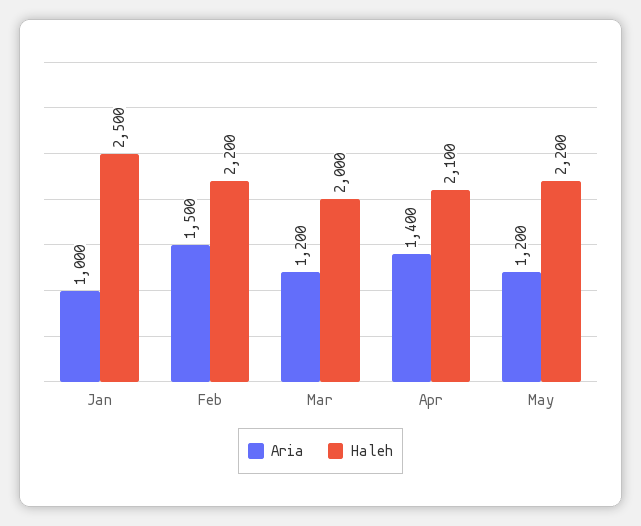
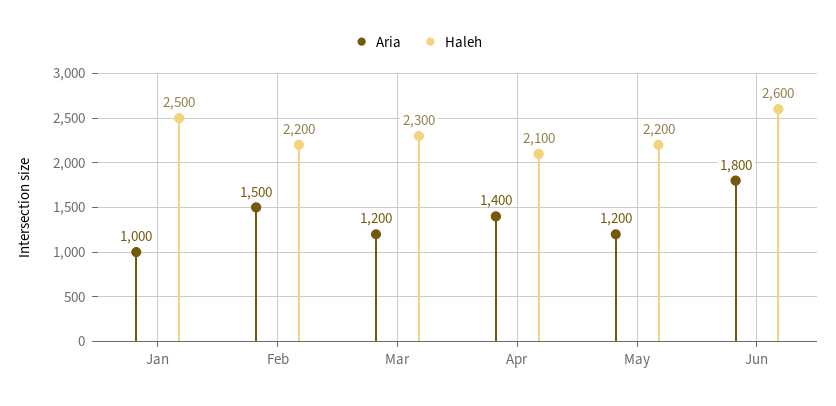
Haleh, Mar: 2000 -> 2300
Aria, Jun: none -> 1800
Haleh, Jun: none -> 2600

